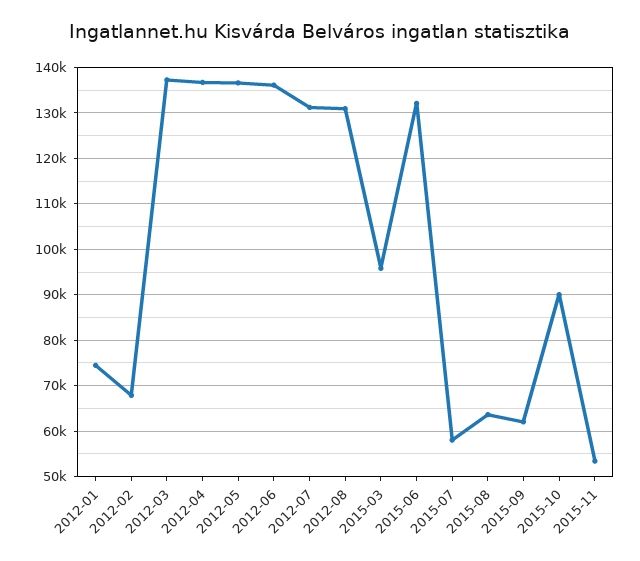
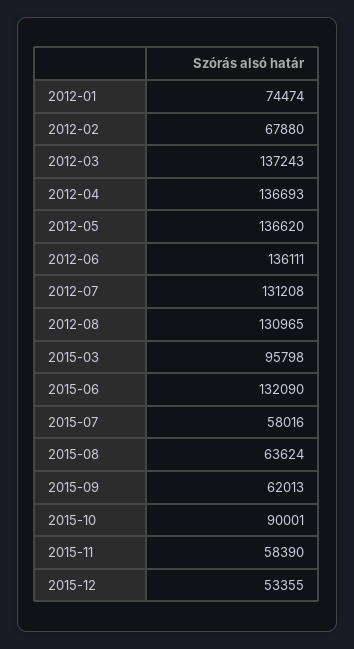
2015-11: 54000 -> 58390
2015-12: none -> 53355

